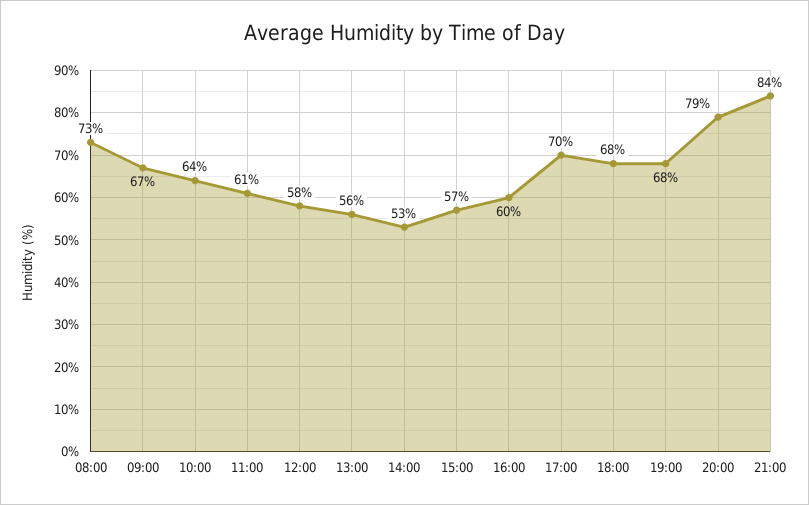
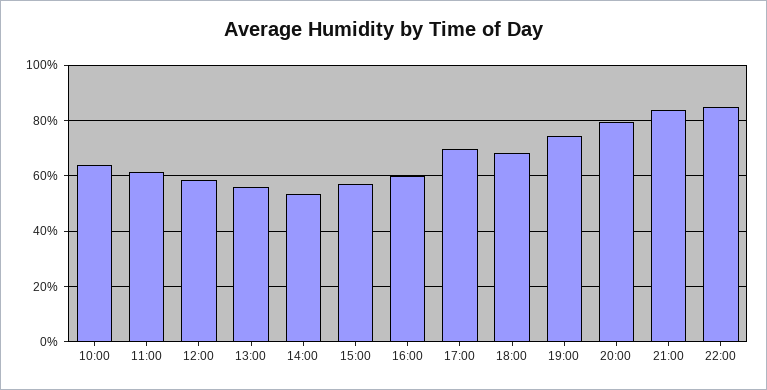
08:00: 73 -> none
09:00: 67 -> none
19:00: 68 -> 75
22:00: none -> 85

